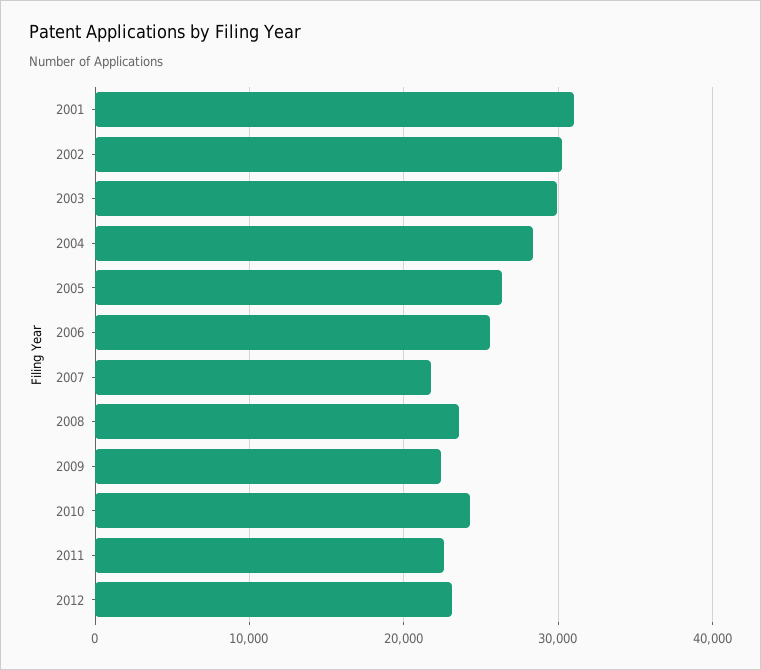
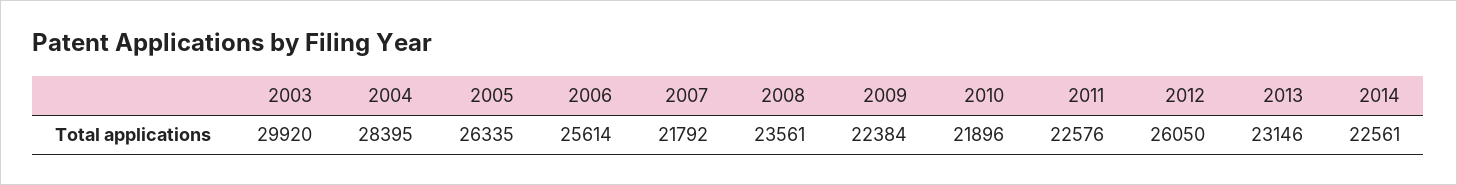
2001: 31000 -> none
2002: 30000 -> none
2010: 24000 -> 21896
2012: 23000 -> 26050
2013: none -> 23146
2014: none -> 22561

